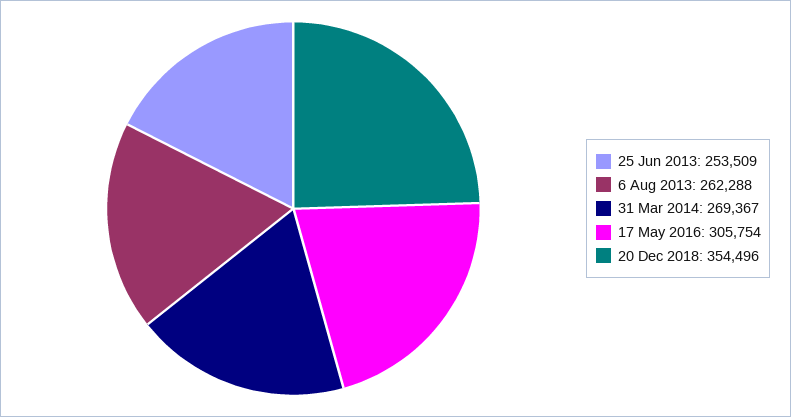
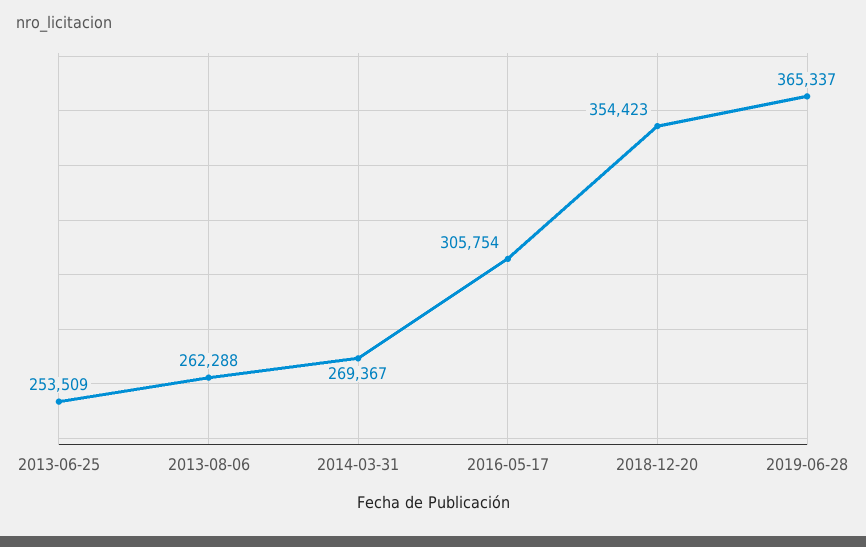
20 Dec 2018: 354496 -> 354423
2019-06-28: none -> 365337

